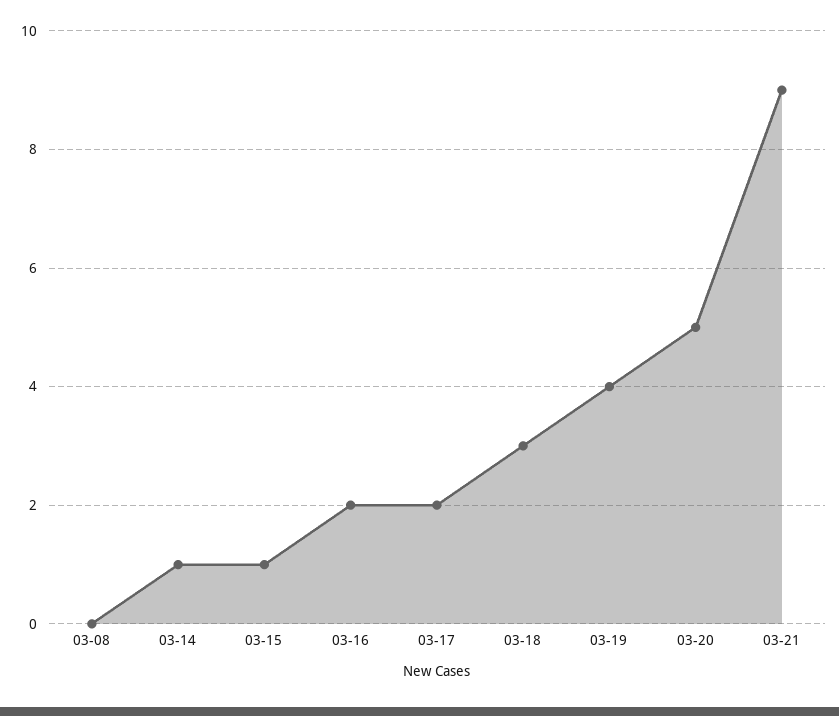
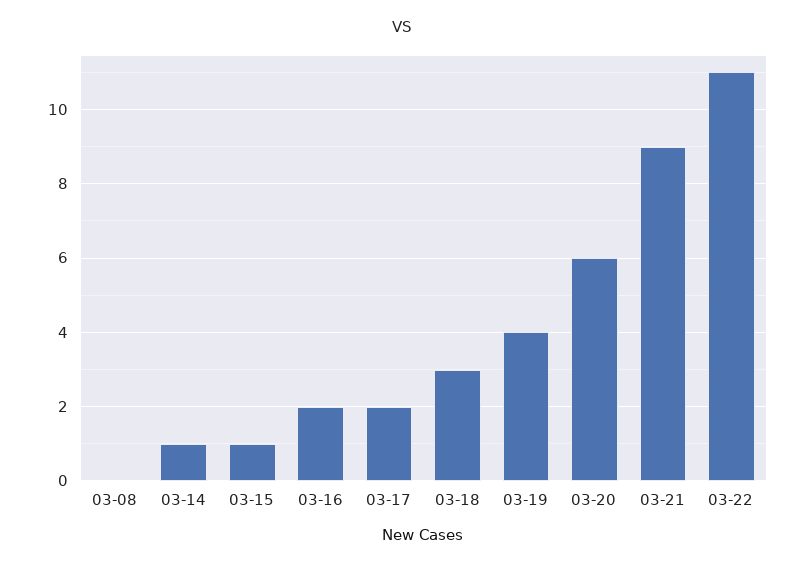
03-20: 5 -> 6
03-22: none -> 11

